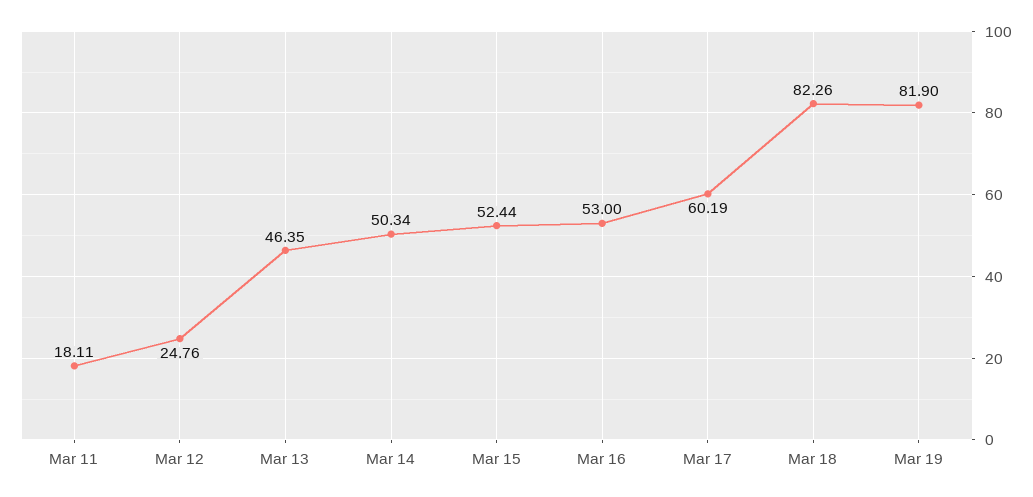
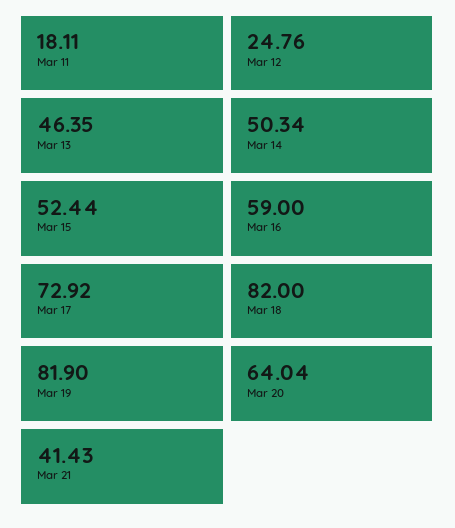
Mar 16: 53 -> 59
Mar 17: 60.19 -> 72.92
Mar 18: 82.26 -> 82
Mar 20: none -> 64.04
Mar 21: none -> 41.43

